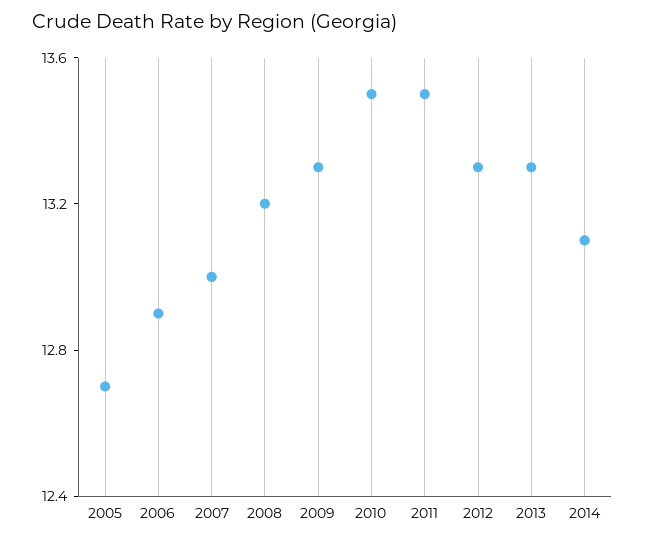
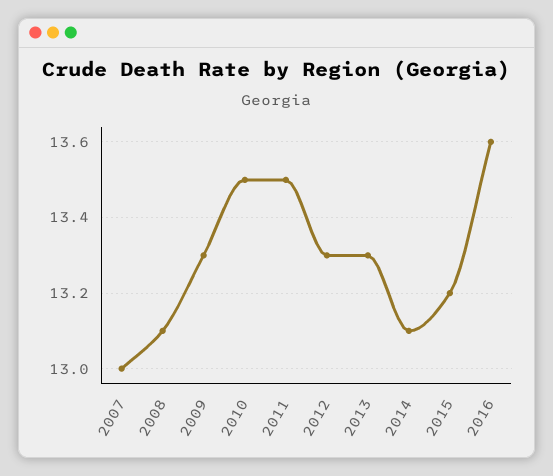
2005: 12.7 -> none
2006: 12.9 -> none
2008: 13.2 -> 13.1
2015: none -> 13.2
2016: none -> 13.6

